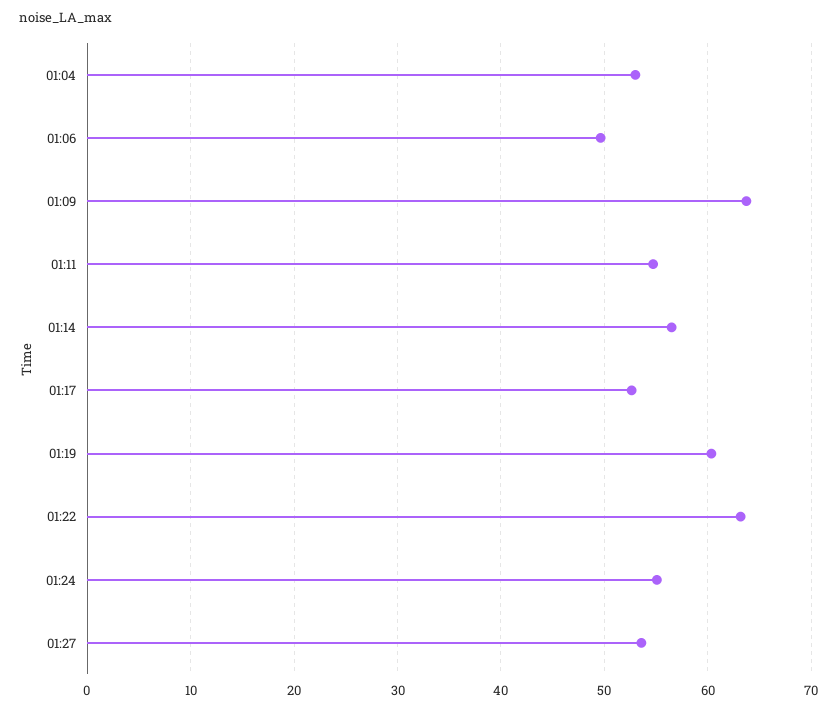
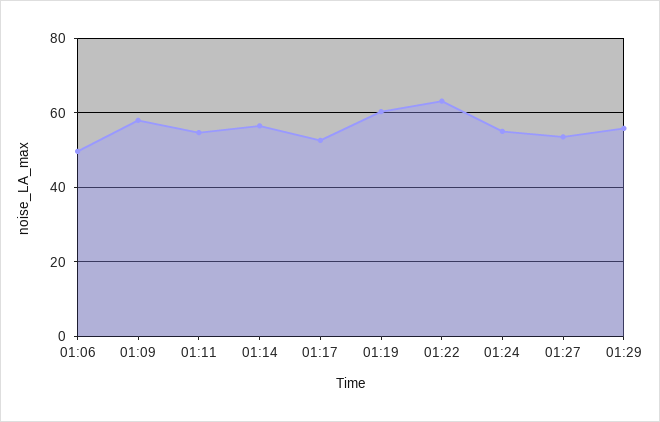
01:04: 53 -> none
01:09: 64 -> 58
01:29: none -> 56

